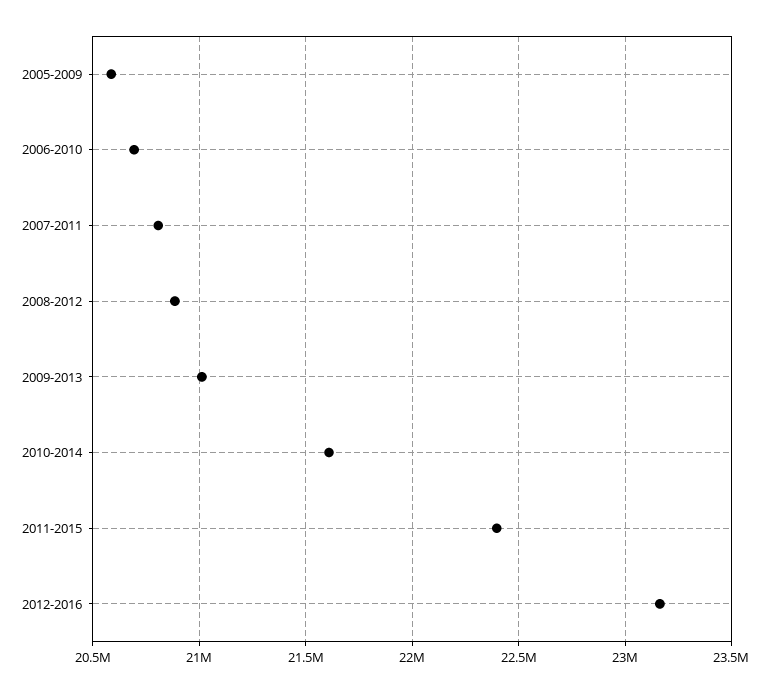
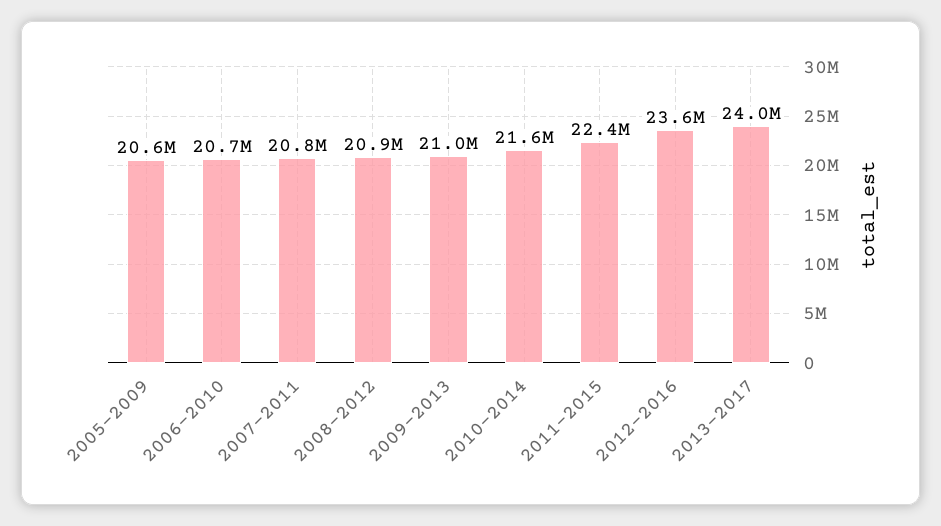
2012-2016: 23150000 -> 23600000
2013-2017: none -> 24000000

